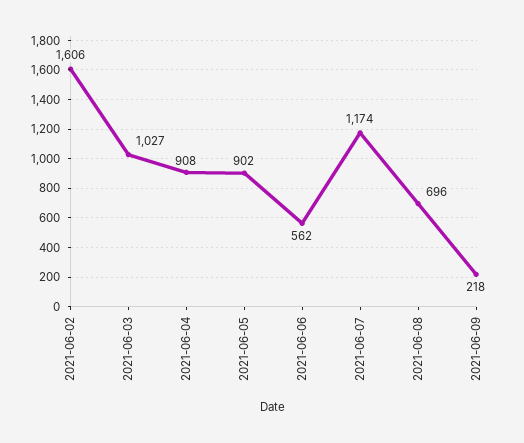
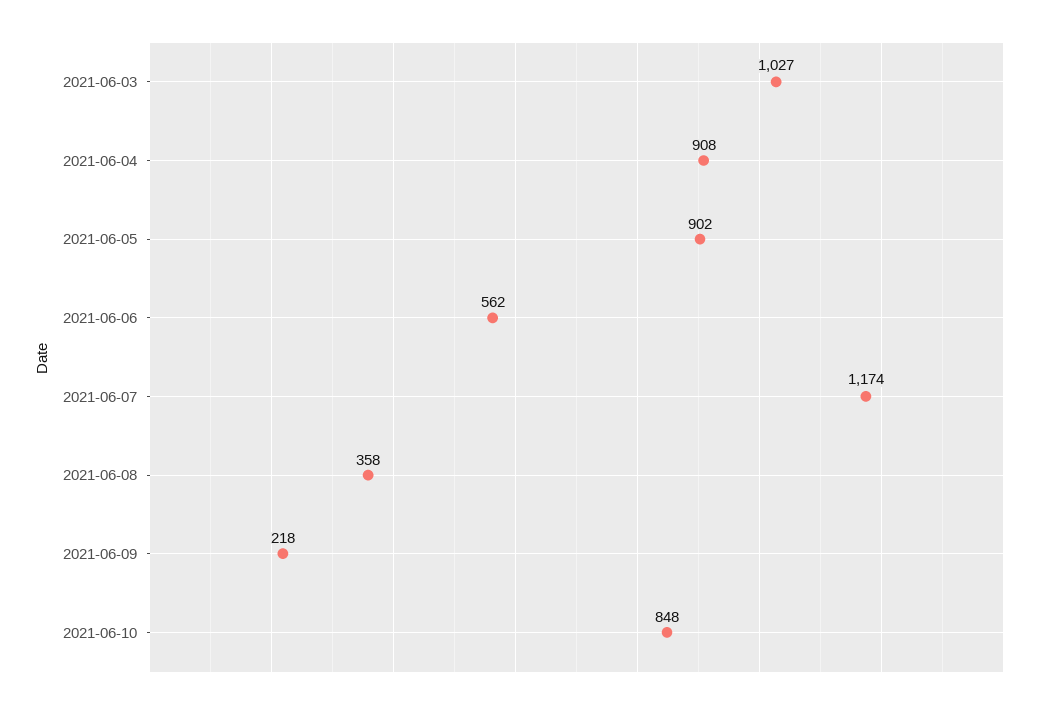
2021-06-02: 1606 -> none
2021-06-08: 696 -> 358
2021-06-10: none -> 848

